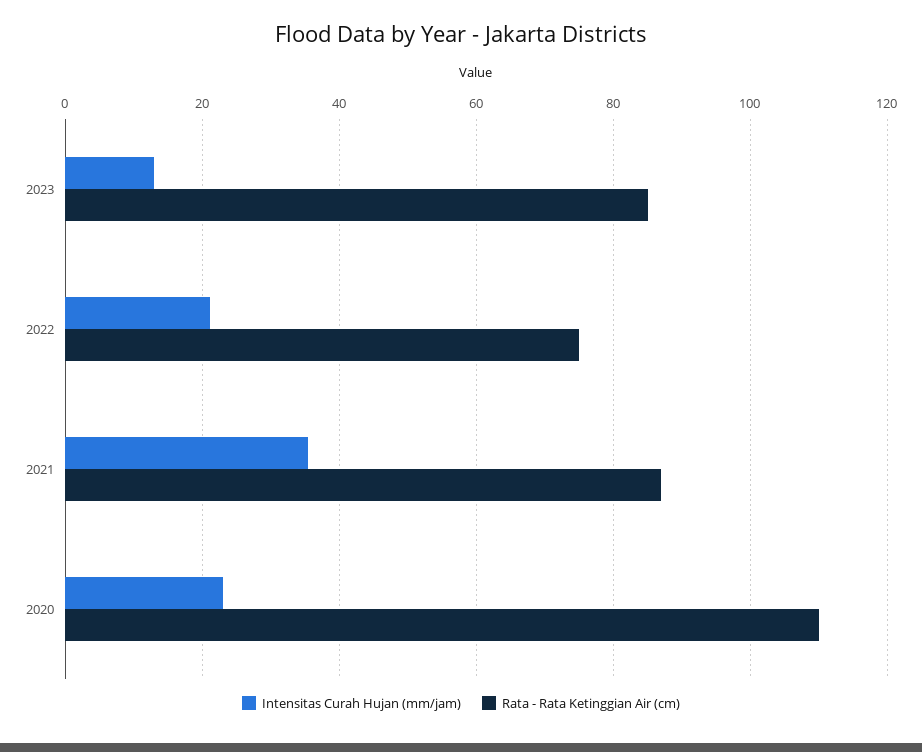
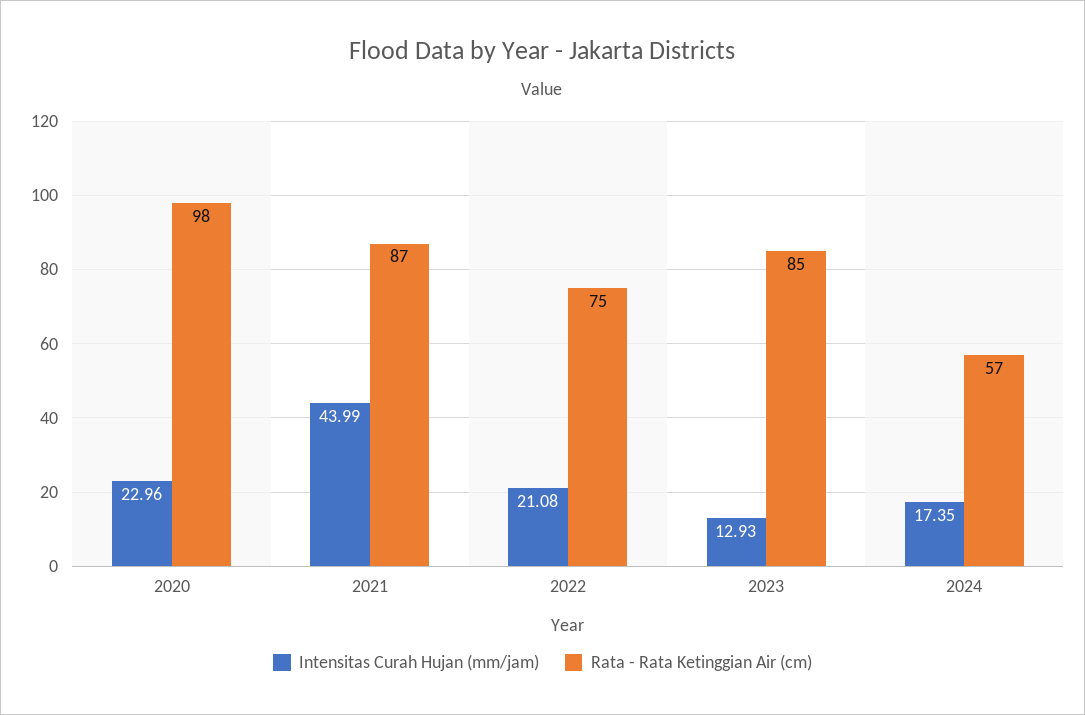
Intensitas Curah Hujan (mm/jam), 2021: 36 -> 43.99
Rata - Rata Ketinggian Air (cm), 2020: 110 -> 98
Intensitas Curah Hujan (mm/jam), 2024: none -> 17.35
Rata - Rata Ketinggian Air (cm), 2024: none -> 57

